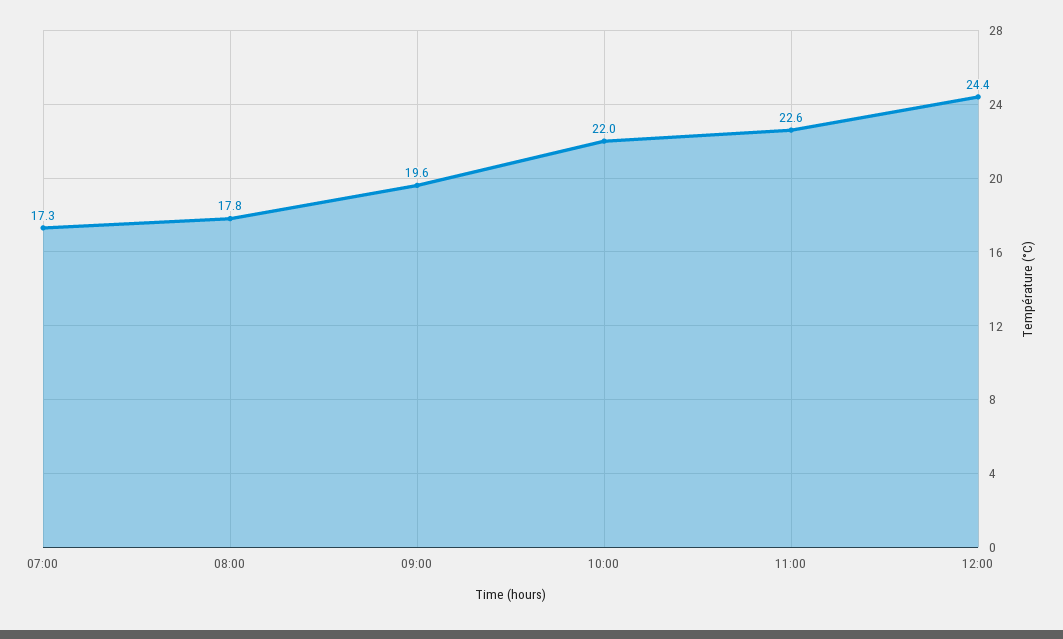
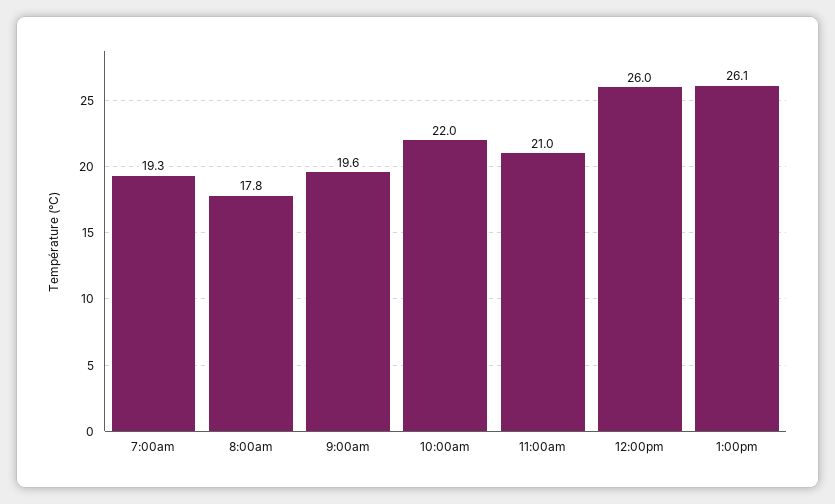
07:00: 17.3 -> 19.3
11:00: 22.6 -> 21
12:00: 24.4 -> 26
1:00pm: none -> 26.1

